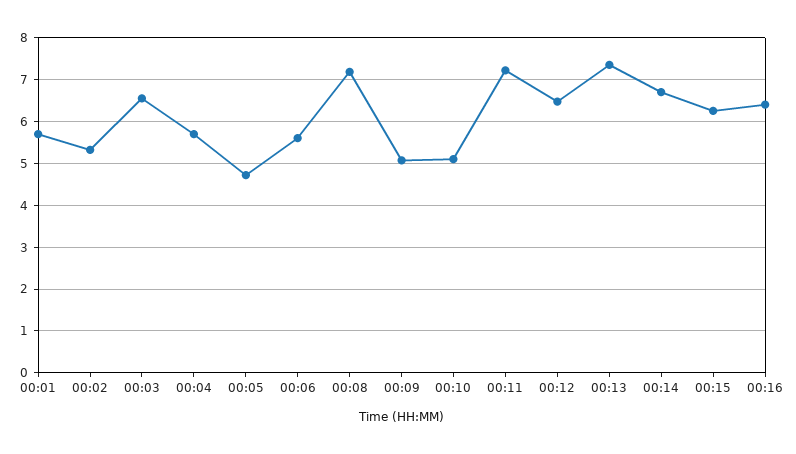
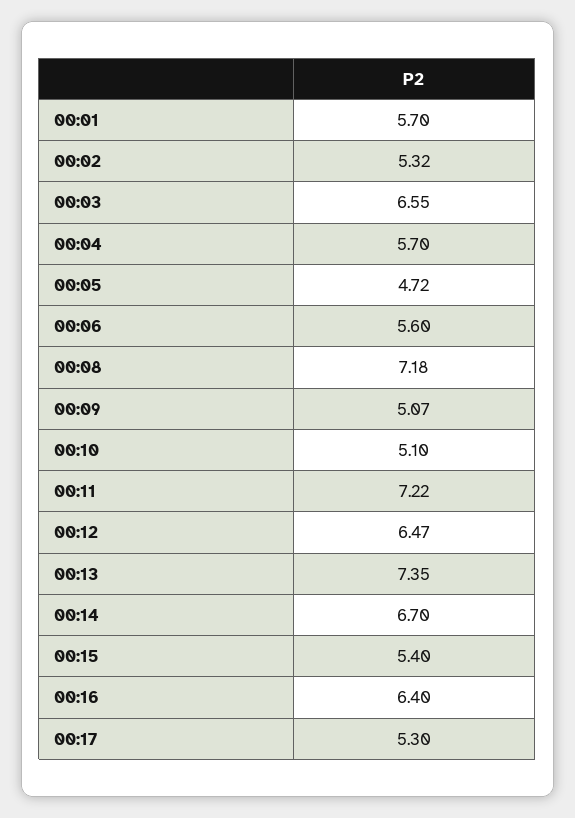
00:15: 6.2 -> 5.4
00:17: none -> 5.3

